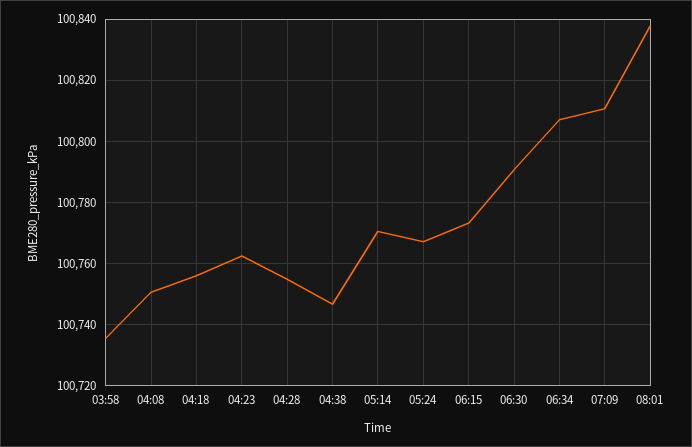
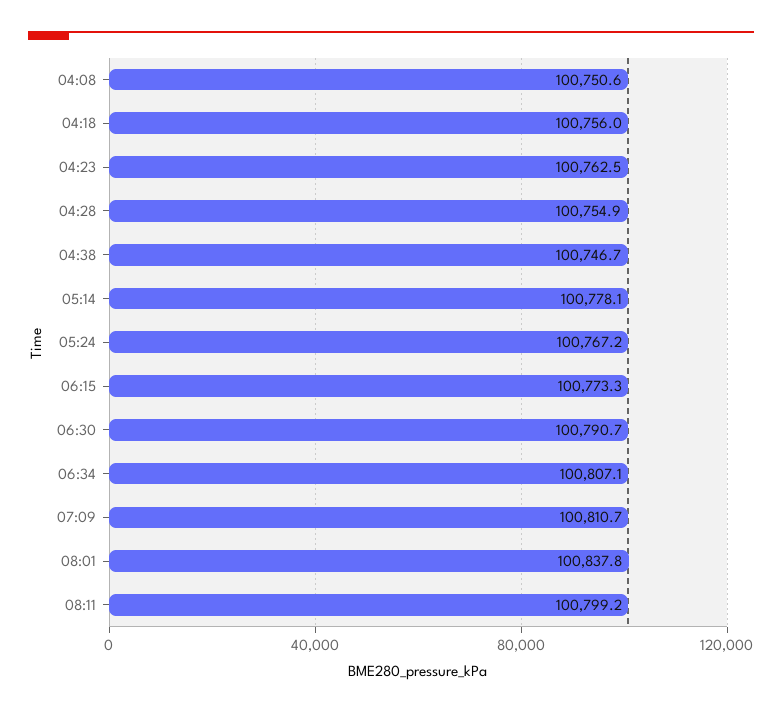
03:58: 100736 -> none
05:14: 100770 -> 100778.1
08:11: none -> 100799.2

